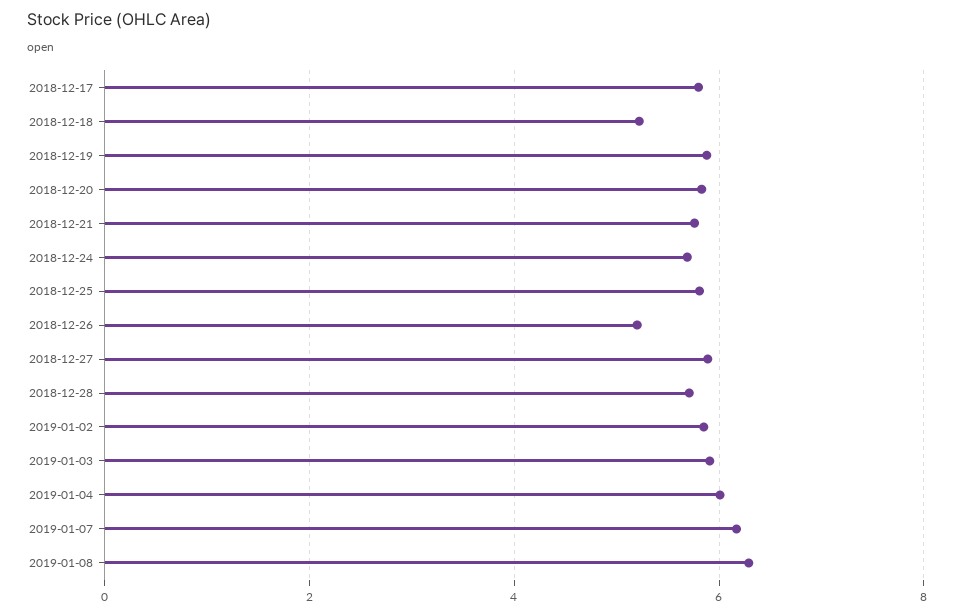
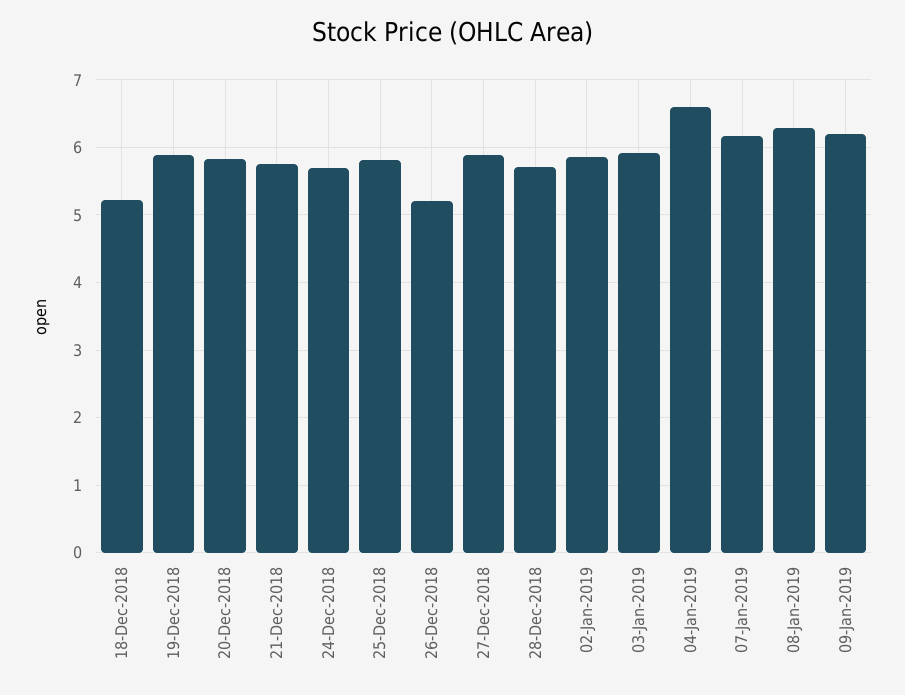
2018-12-17: 5.8 -> none
2019-01-04: 6 -> 6.6
09-Jan-2019: none -> 6.2

